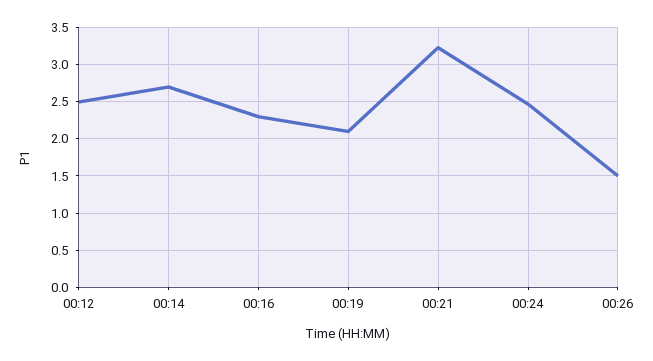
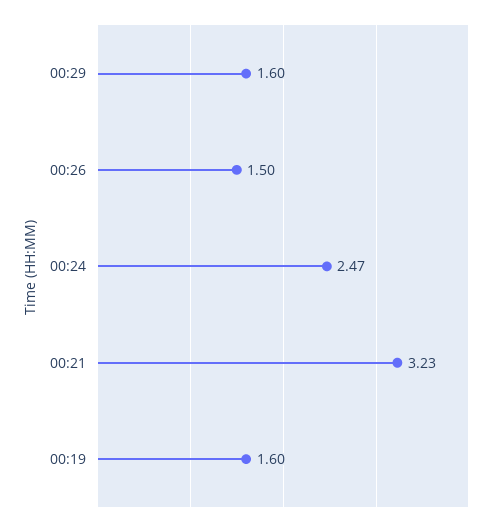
00:12: 2.5 -> none
00:14: 2.7 -> none
00:16: 2.3 -> none
00:19: 2.1 -> 1.6
00:29: none -> 1.6

